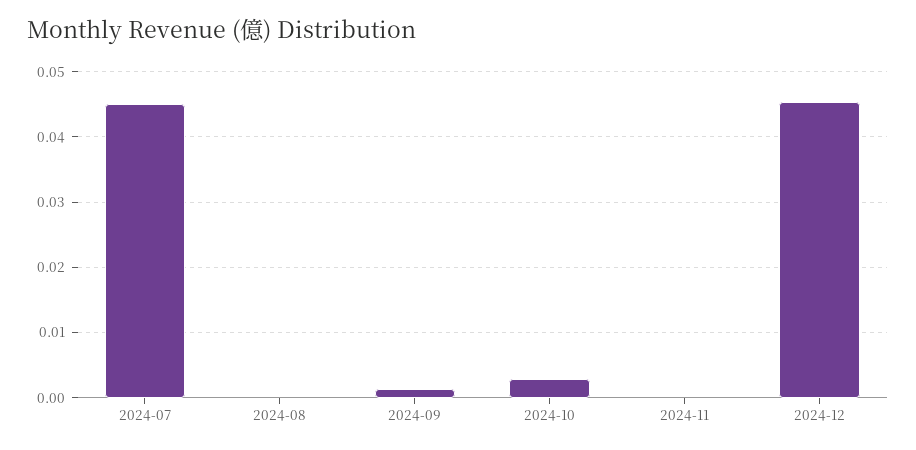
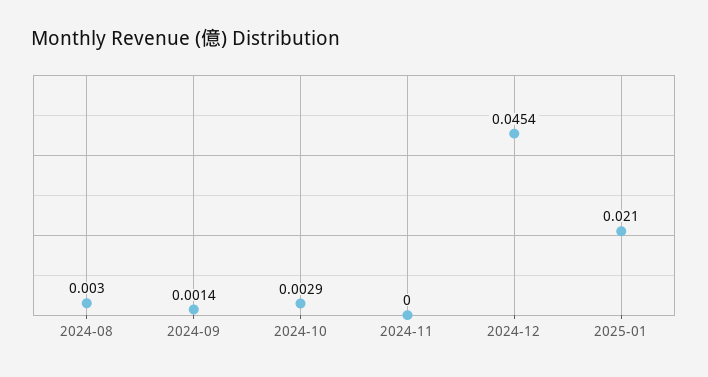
2024-07: 0.045 -> none
2024-08: 0 -> 0.003
2025-01: none -> 0.021

